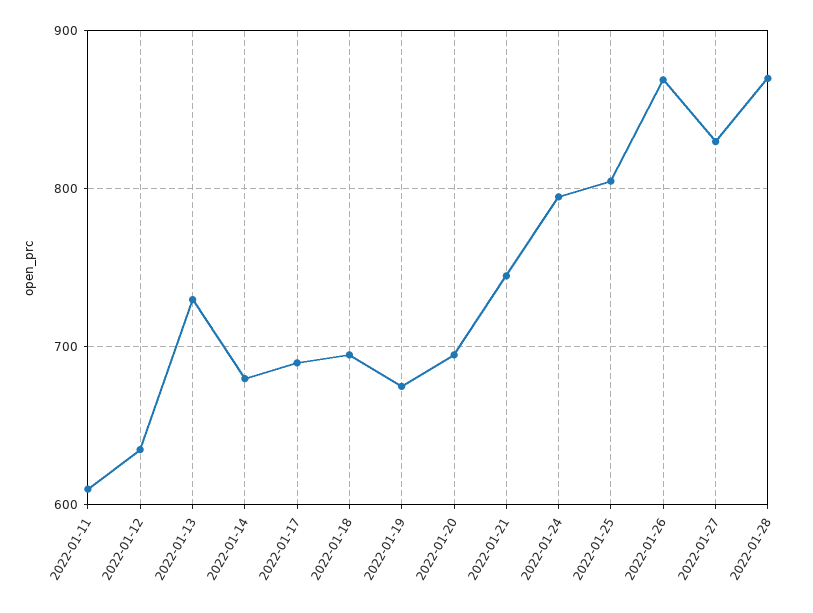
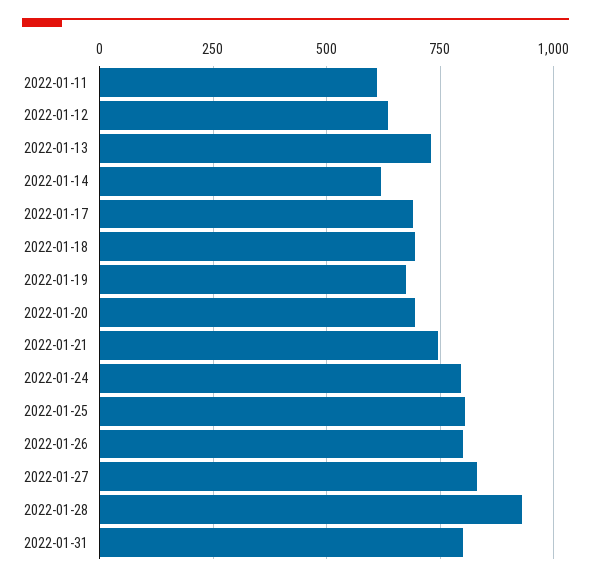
2022-01-14: 680 -> 625
2022-01-26: 870 -> 800
2022-01-28: 870 -> 925
2022-01-31: none -> 800

